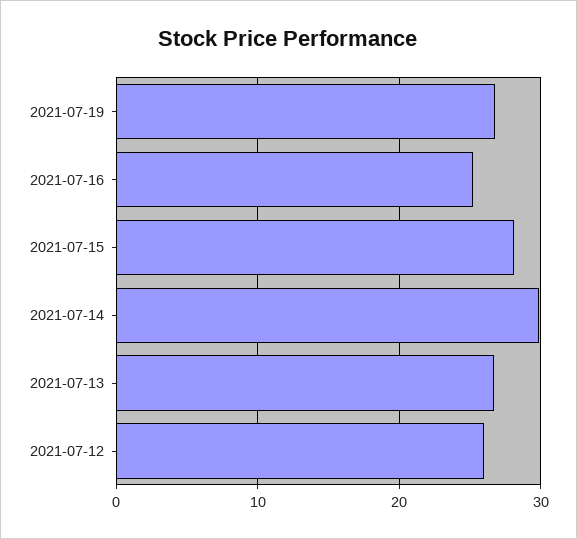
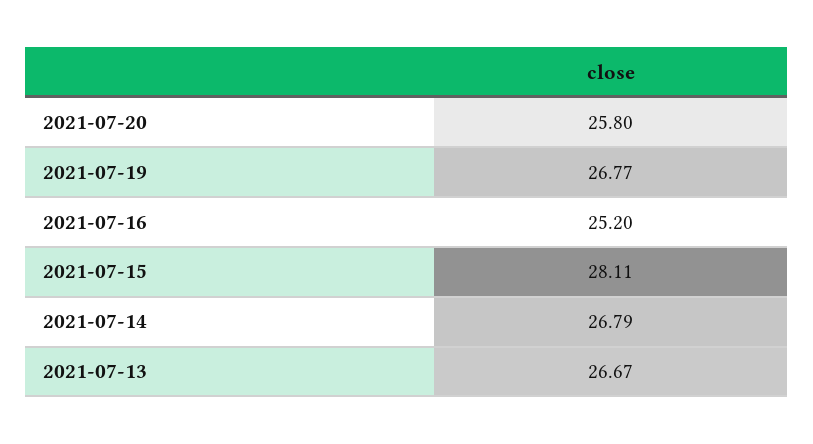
2021-07-14: 30 -> 26.79
2021-07-12: 26 -> none
2021-07-20: none -> 25.8

